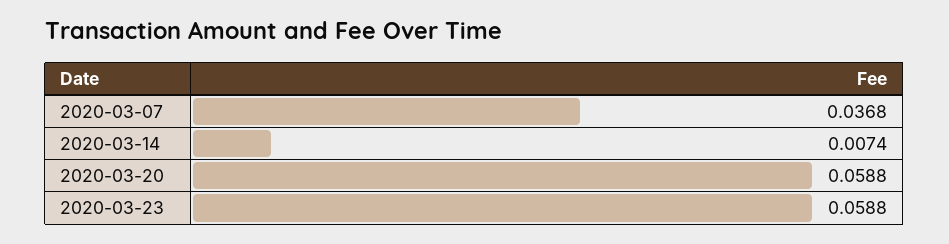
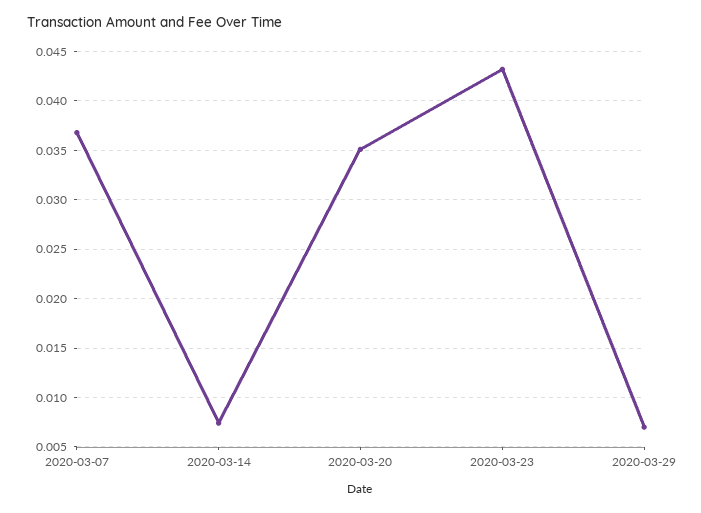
2020-03-20: 0.0588 -> 0.035
2020-03-23: 0.0588 -> 0.043
2020-03-29: none -> 0.007

